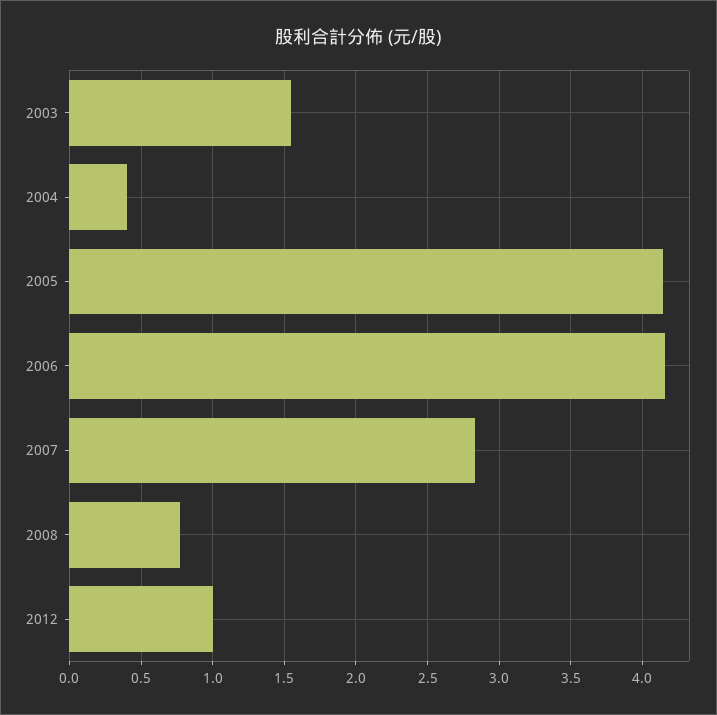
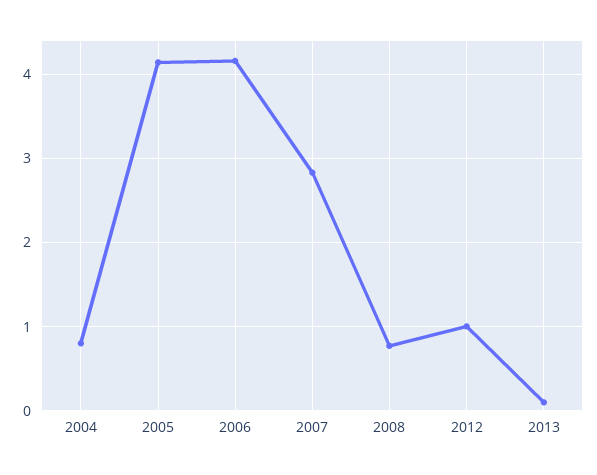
2003: 1.55 -> none
2004: 0.4 -> 0.8
2013: none -> 0.1

